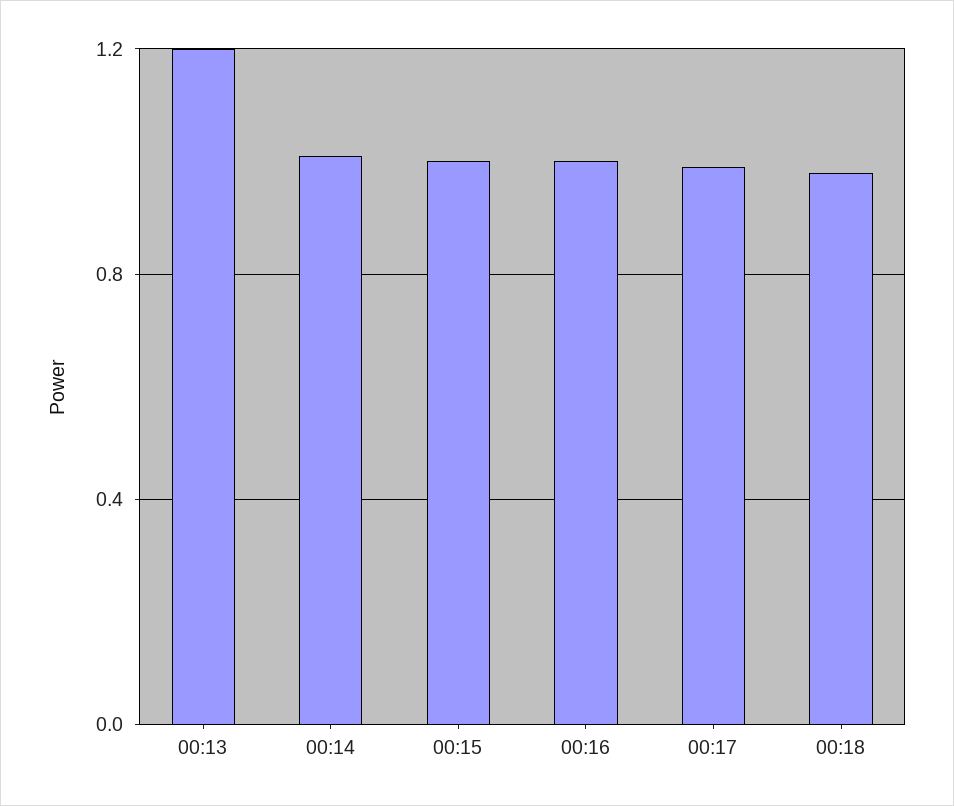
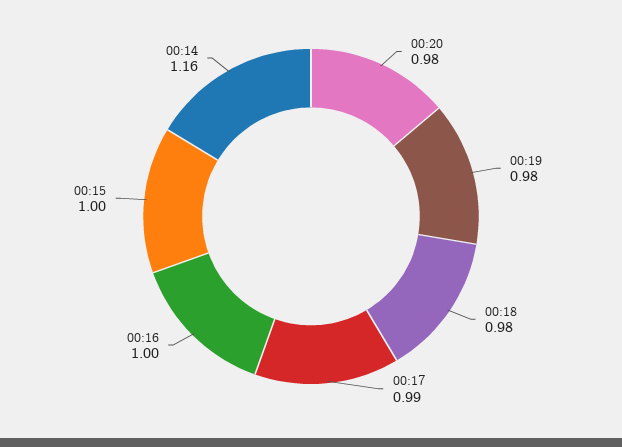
00:13: 1.2 -> none
00:14: 1 -> 1.16
00:20: none -> 0.98
00:19: none -> 0.98

